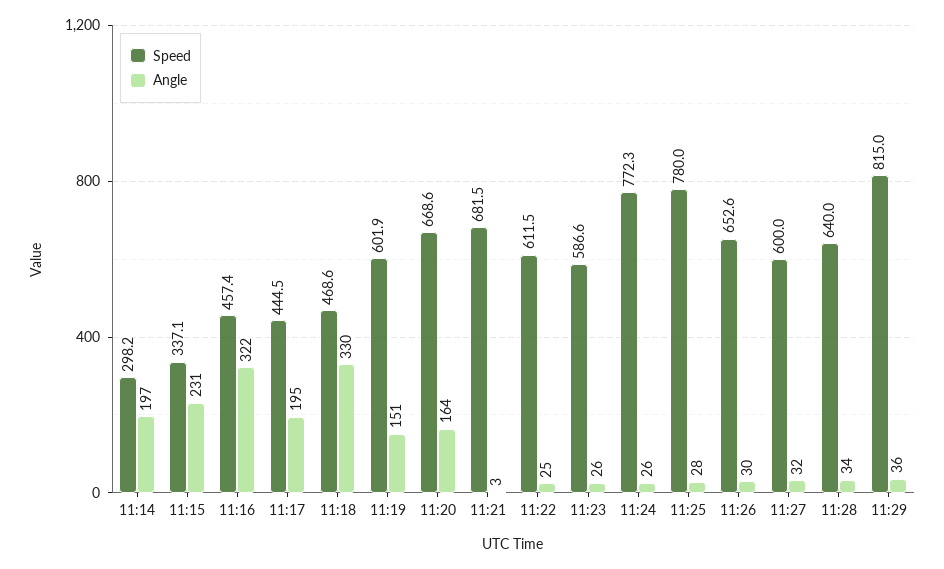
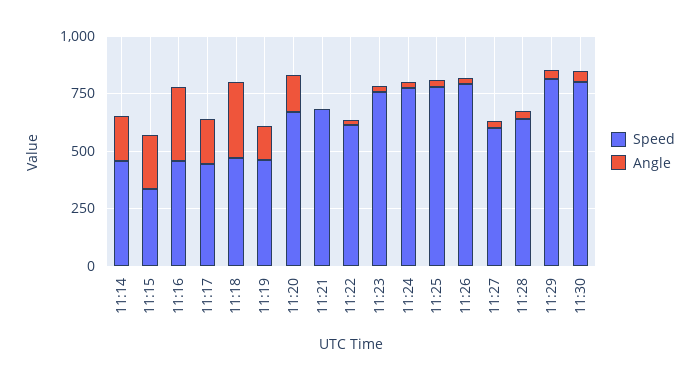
Speed, 11:14: 298.2 -> 450
Speed, 11:19: 601.9 -> 450
Speed, 11:23: 586.6 -> 750
Speed, 11:26: 652.6 -> 800
Speed, 11:30: none -> 800
Angle, 11:30: none -> 50

